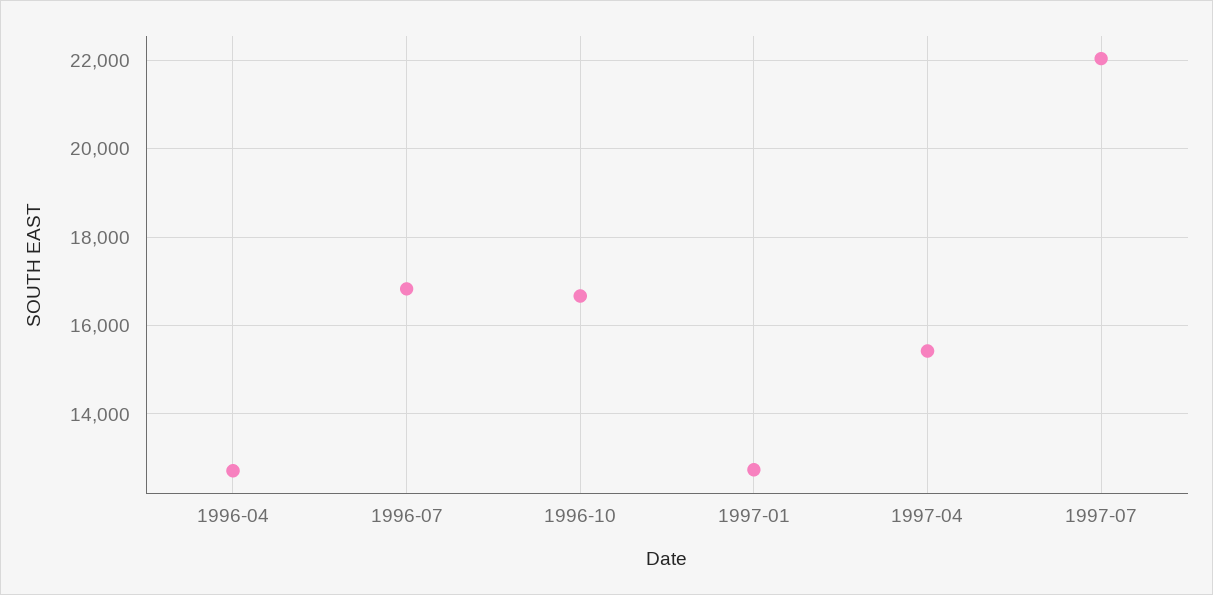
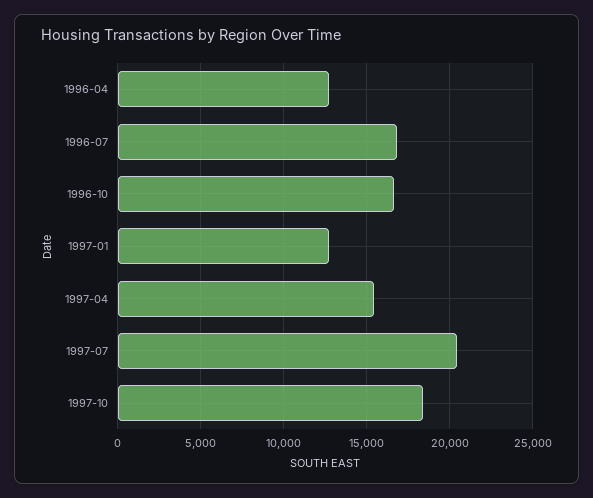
1997-07: 22000 -> 20500
1997-10: none -> 18500

